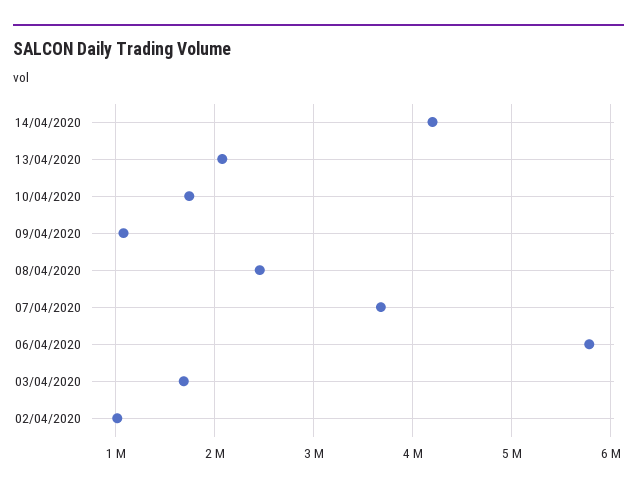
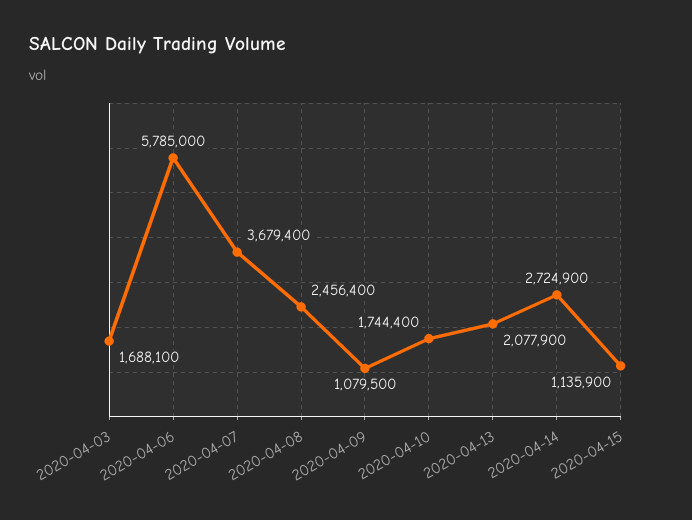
14/04/2020: 4200000 -> 2724900
02/04/2020: 1000000 -> none
2020-04-15: none -> 1135900

